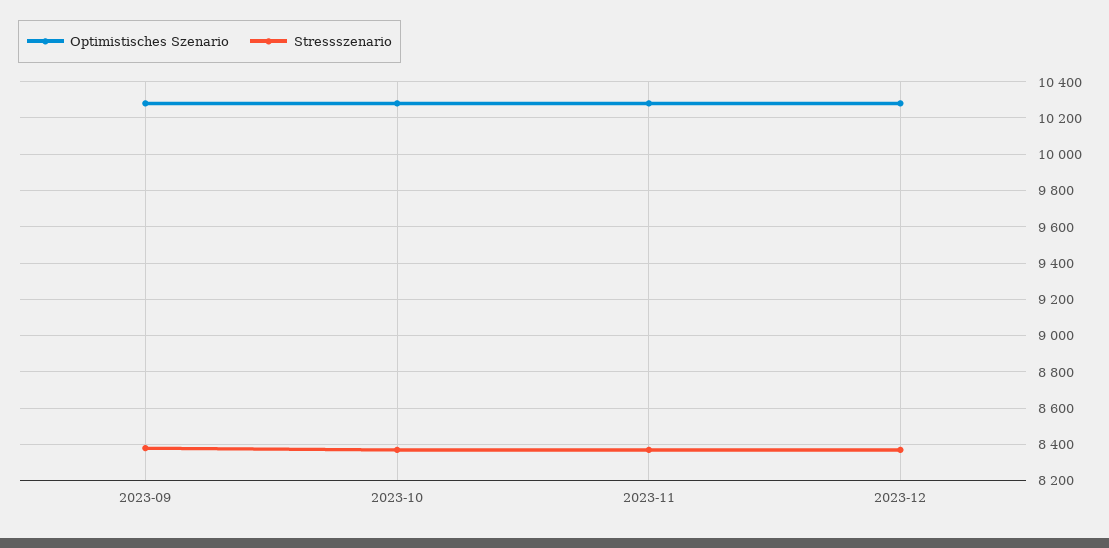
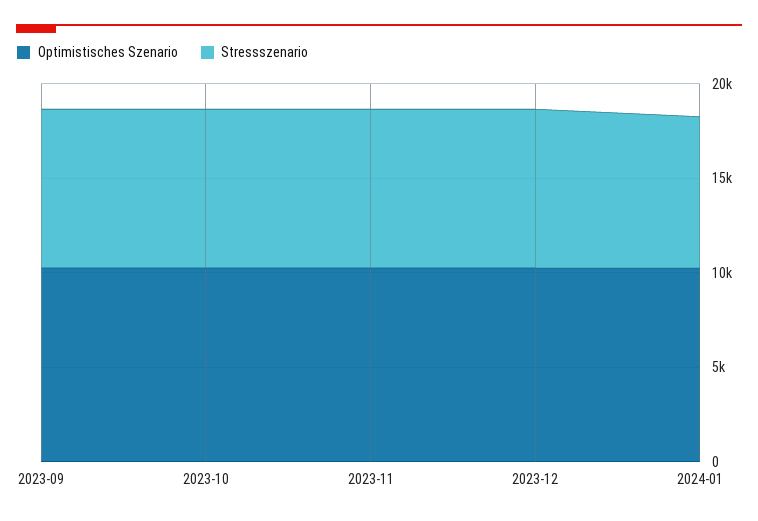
Optimistisches Szenario, 2024-01: none -> 10000
Stressszenario, 2024-01: none -> 8000

